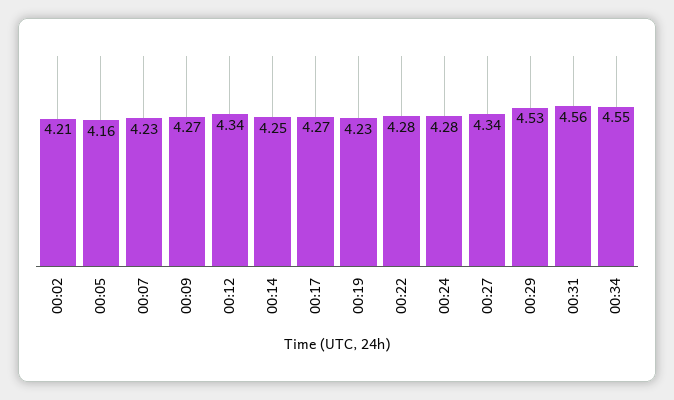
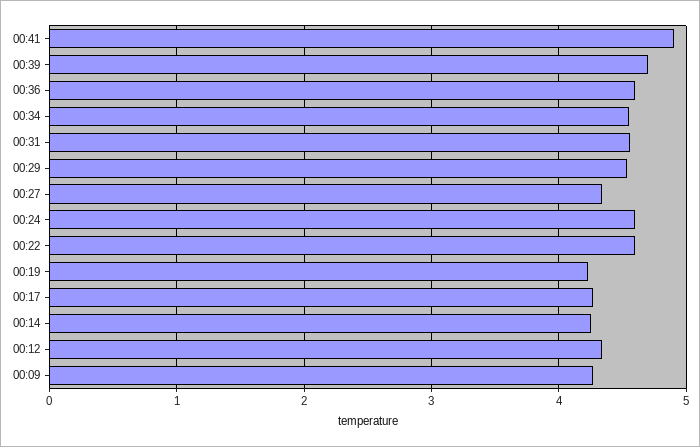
00:02: 4.21 -> none
00:05: 4.16 -> none
00:07: 4.23 -> none
00:22: 4.28 -> 4.6
00:24: 4.28 -> 4.6
00:41: none -> 4.9
00:39: none -> 4.7
00:36: none -> 4.6

